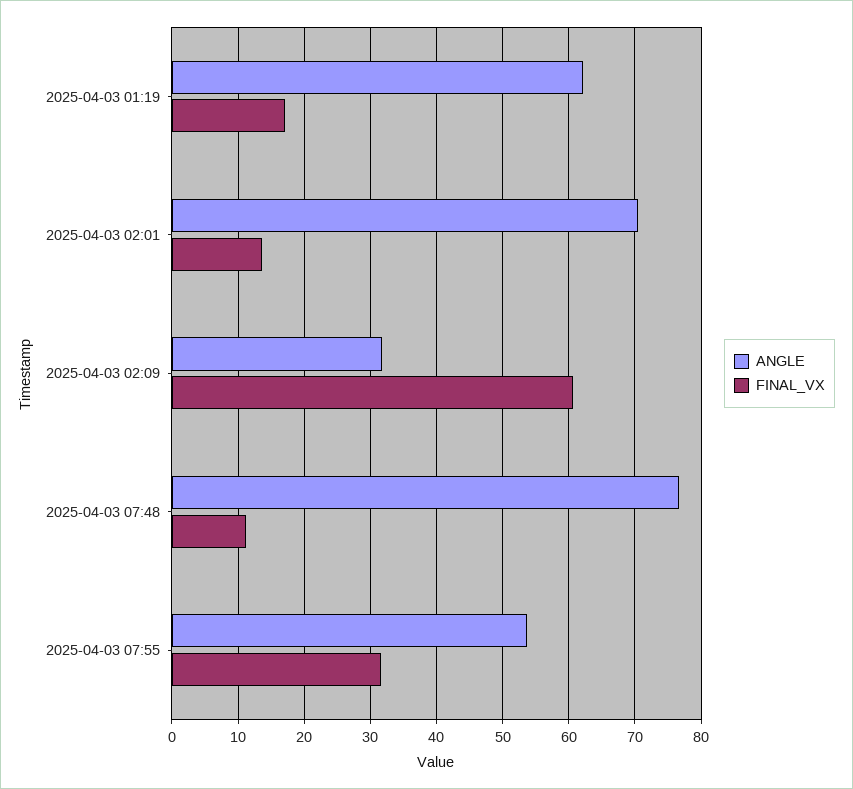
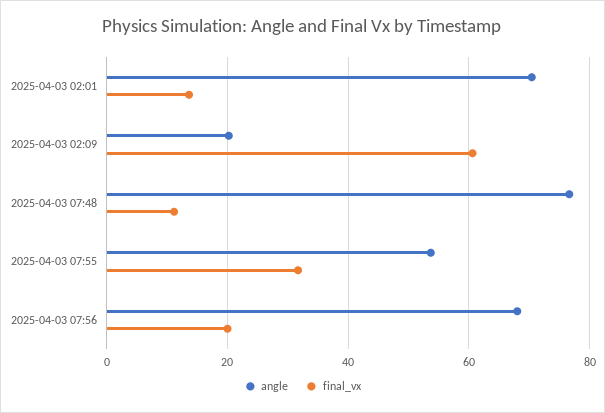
ANGLE, 2025-04-03 01:19: 62 -> none
FINAL_VX, 2025-04-03 01:19: 17 -> none
ANGLE, 2025-04-03 02:09: 32 -> 20
ANGLE, 2025-04-03 07:56: none -> 68
FINAL_VX, 2025-04-03 07:56: none -> 20

